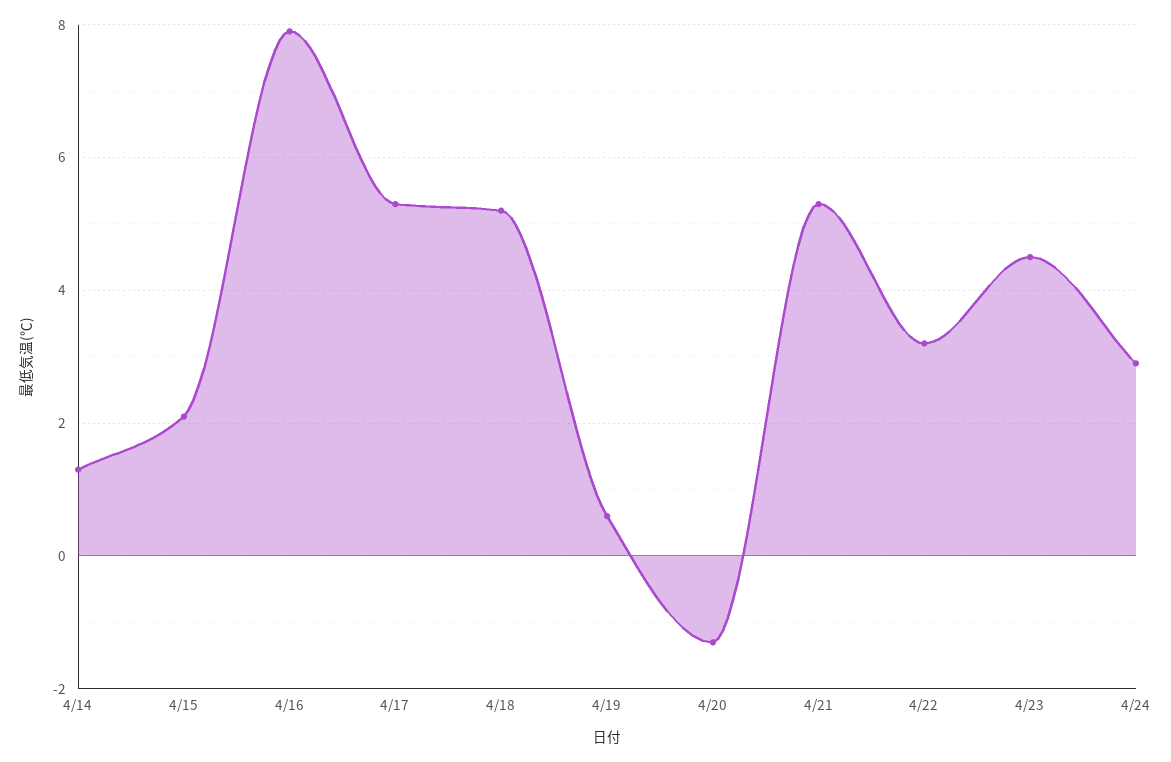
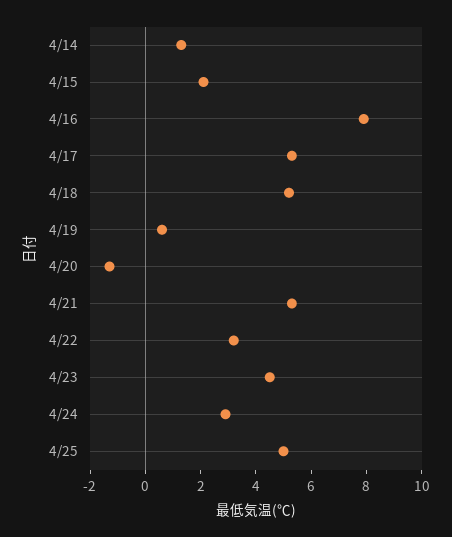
4/25: none -> 5

